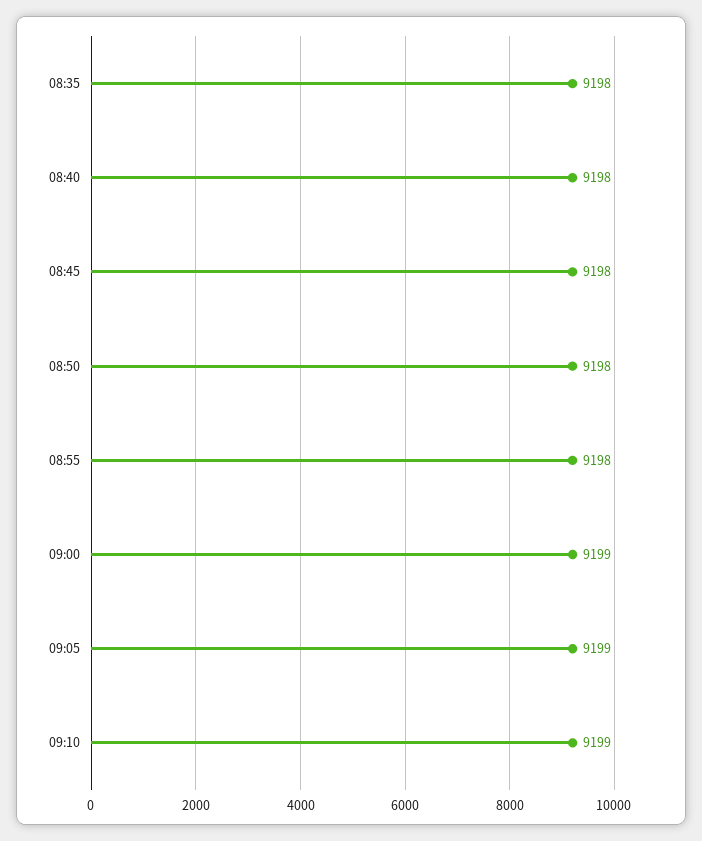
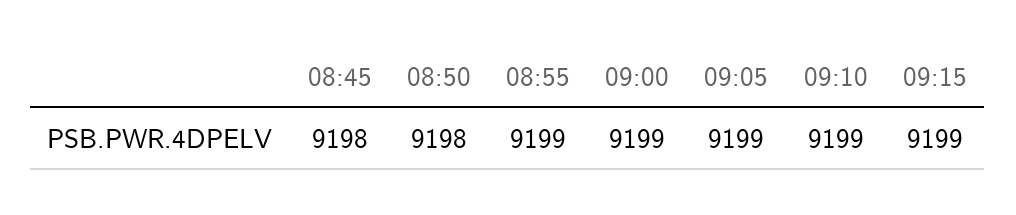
08:35: 9198 -> none
08:40: 9198 -> none
08:55: 9198 -> 9199
09:15: none -> 9199

